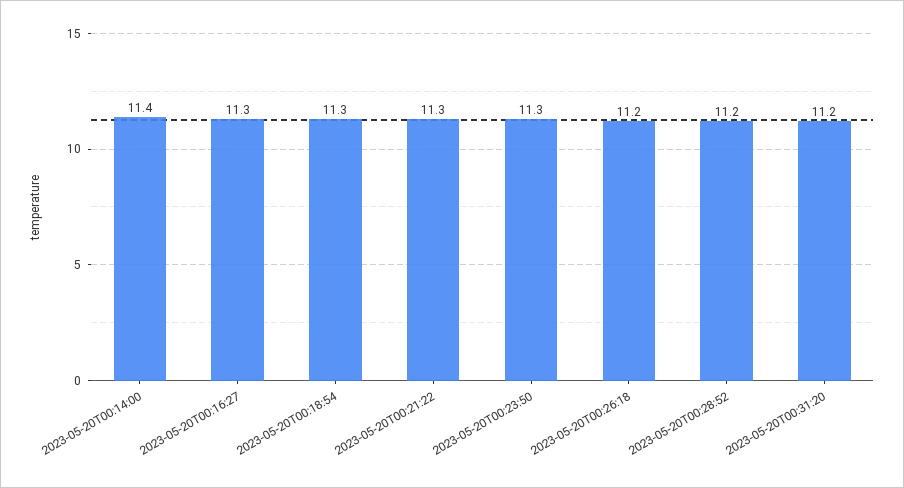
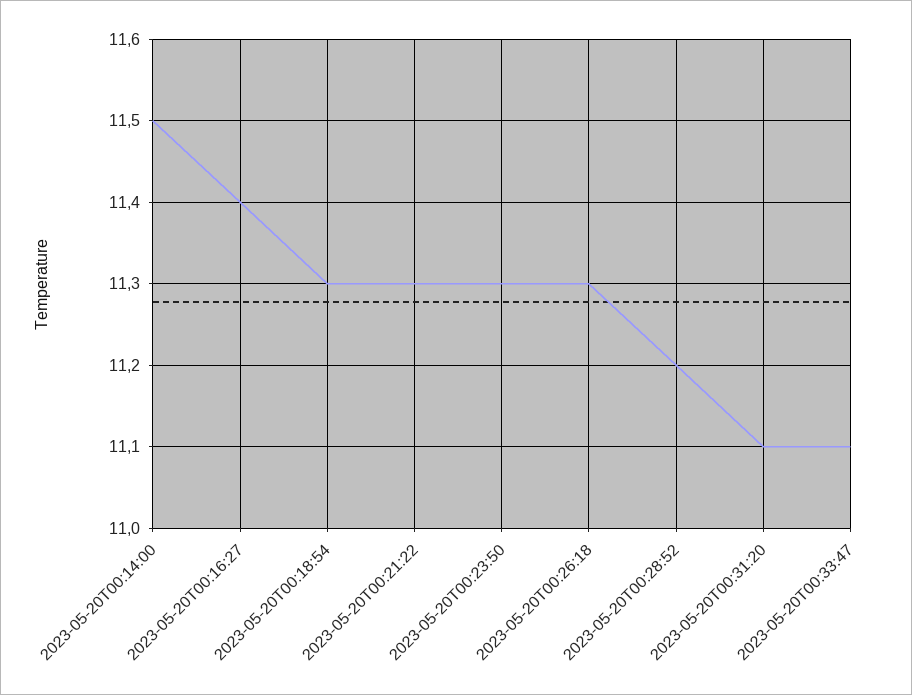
2023-05-20T00:14:00: 11.4 -> 11.5
2023-05-20T00:16:27: 11.3 -> 11.4
2023-05-20T00:26:18: 11.2 -> 11.3
2023-05-20T00:31:20: 11.2 -> 11.1
2023-05-20T00:33:47: none -> 11.1

